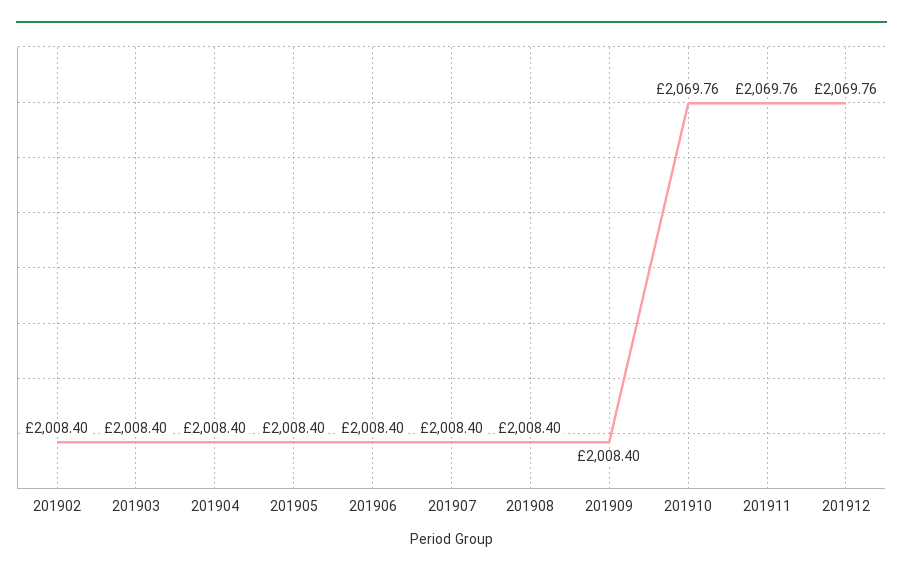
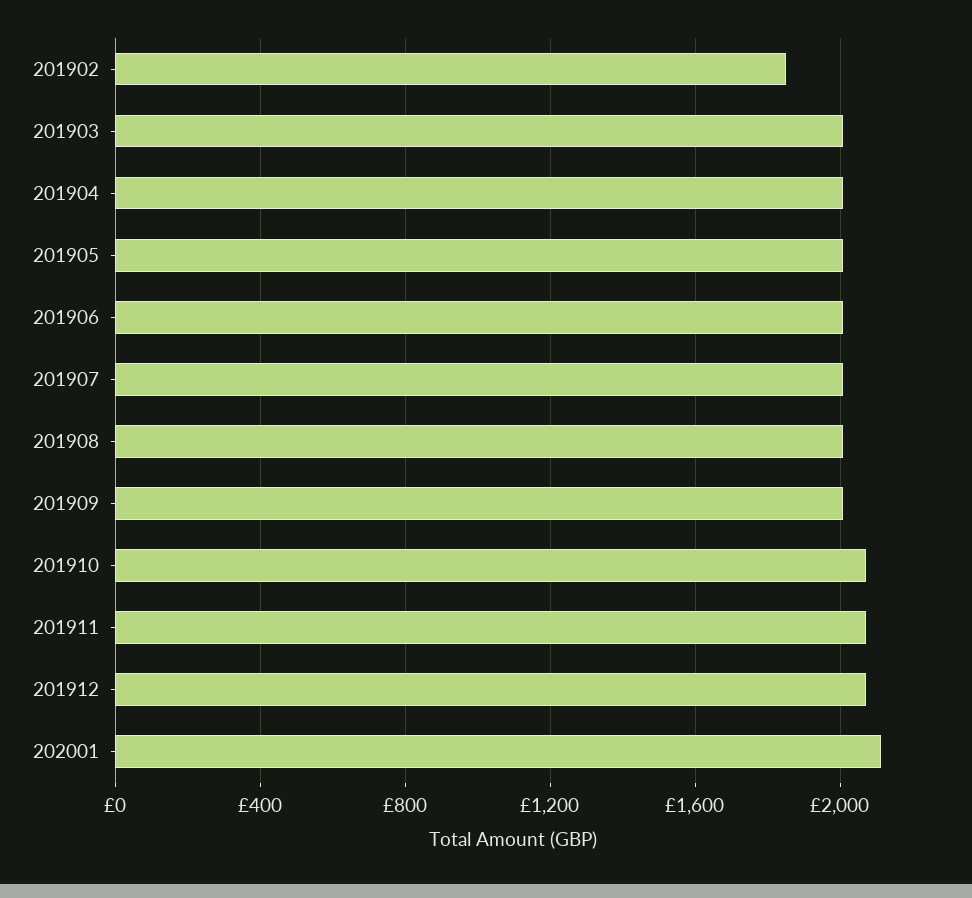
201902: 2008.4 -> 1850
202001: none -> 2100

